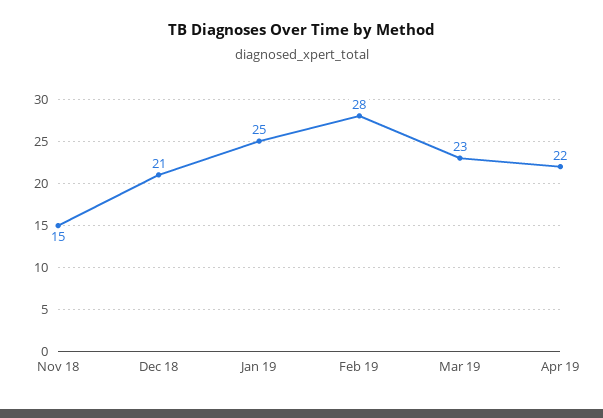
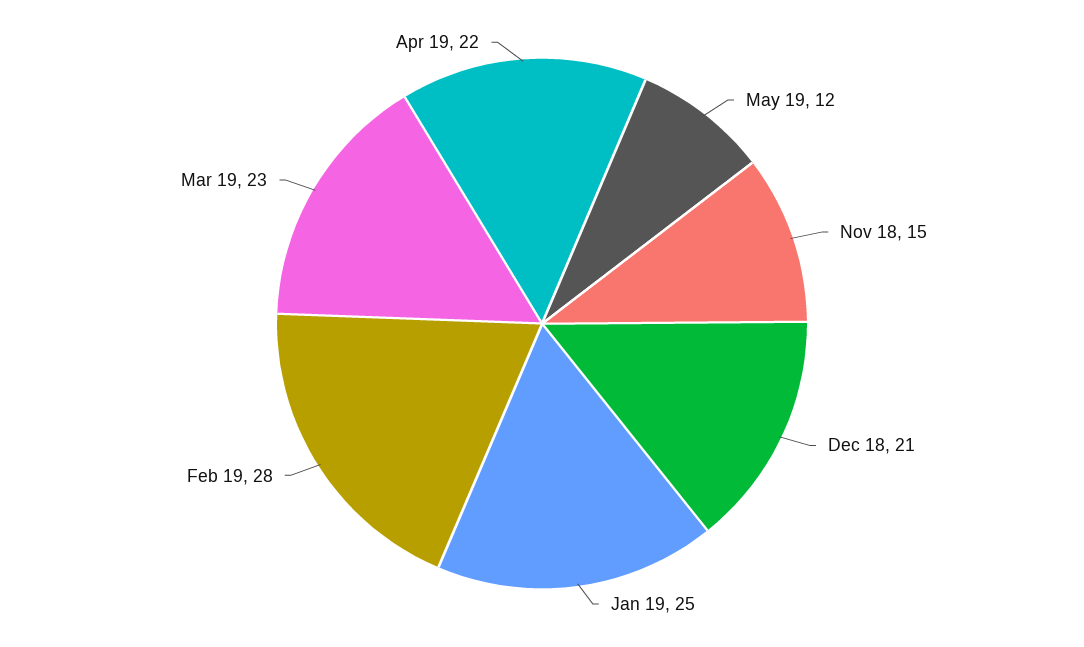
May 19: none -> 12

